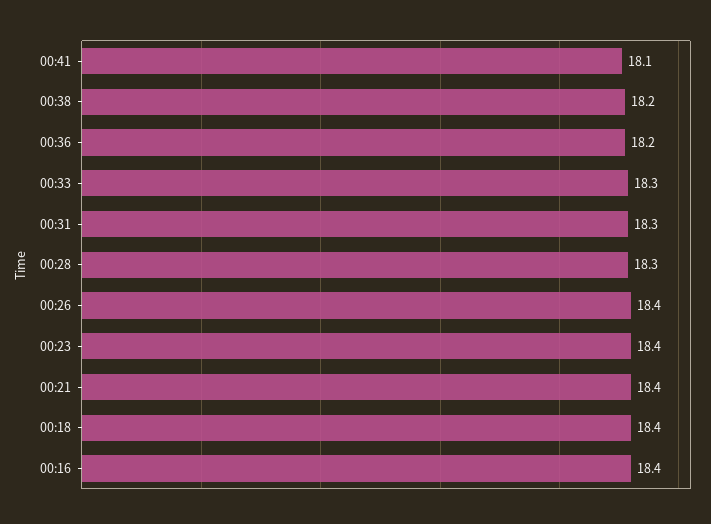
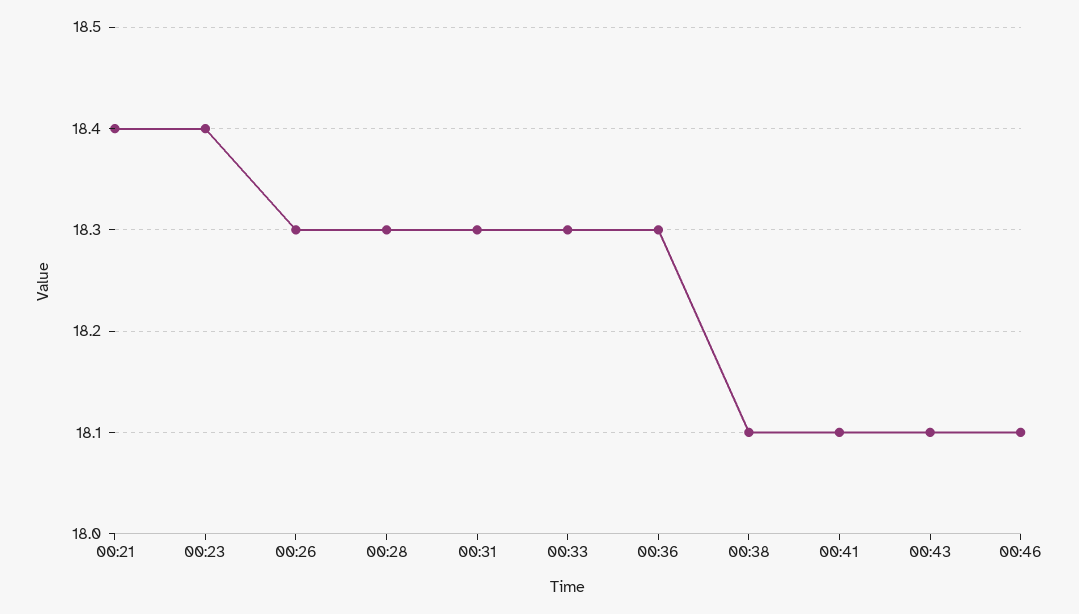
00:38: 18.2 -> 18.1
00:36: 18.2 -> 18.3
00:26: 18.4 -> 18.3
00:18: 18.4 -> none
00:16: 18.4 -> none
00:43: none -> 18.1
00:46: none -> 18.1

